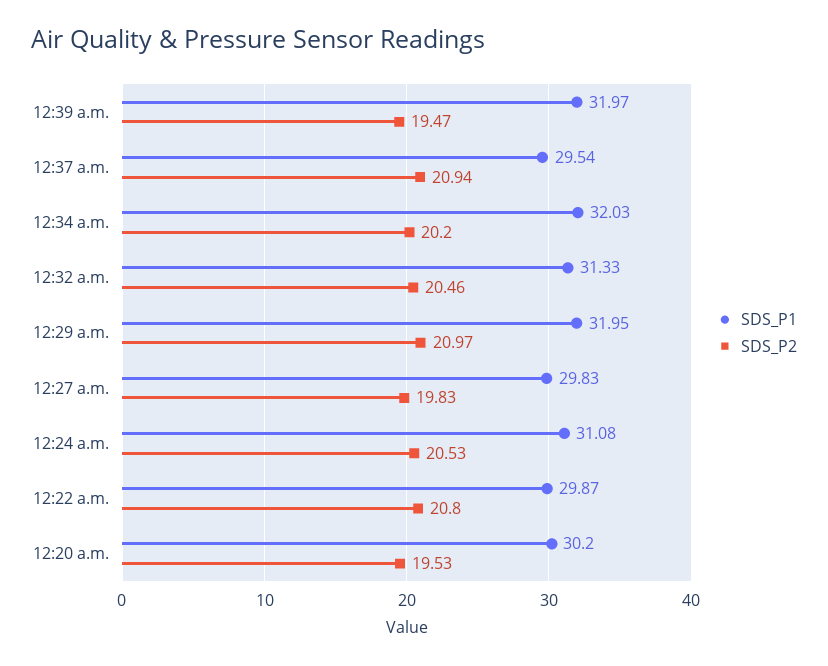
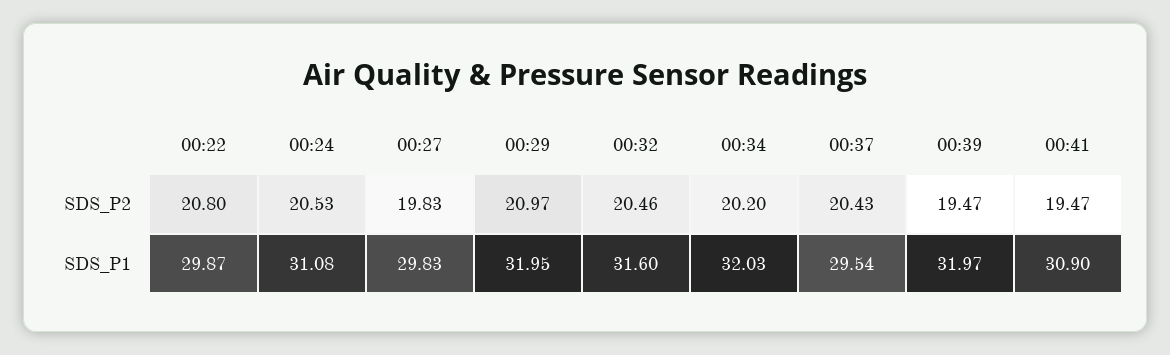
SDS_P2, 12:37 a.m.: 20.94 -> 20.43
SDS_P1, 12:32 a.m.: 31.33 -> 31.6
SDS_P1, 12:20 a.m.: 30.2 -> none
SDS_P2, 12:20 a.m.: 19.53 -> none
SDS_P2, 00:41: none -> 19.47
SDS_P1, 00:41: none -> 30.9

